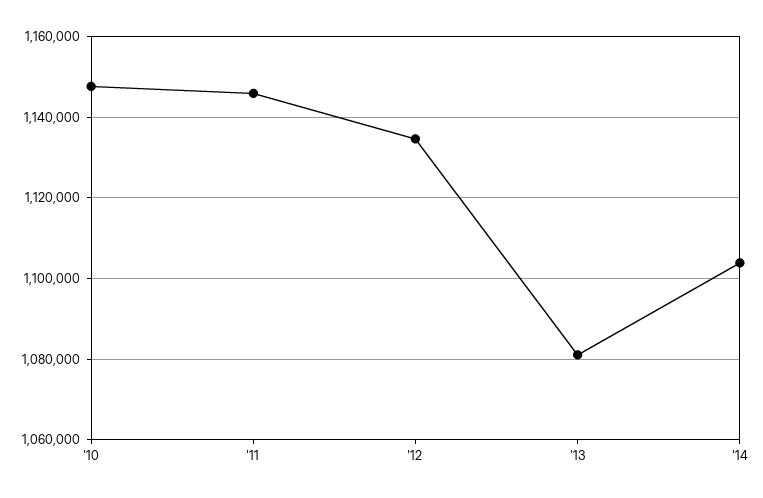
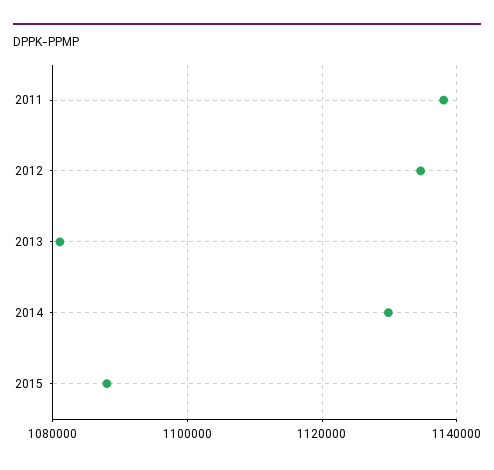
'10: 1148000 -> none
'11: 1146000 -> 1138000
'14: 1104000 -> 1130000
2015: none -> 1088000

